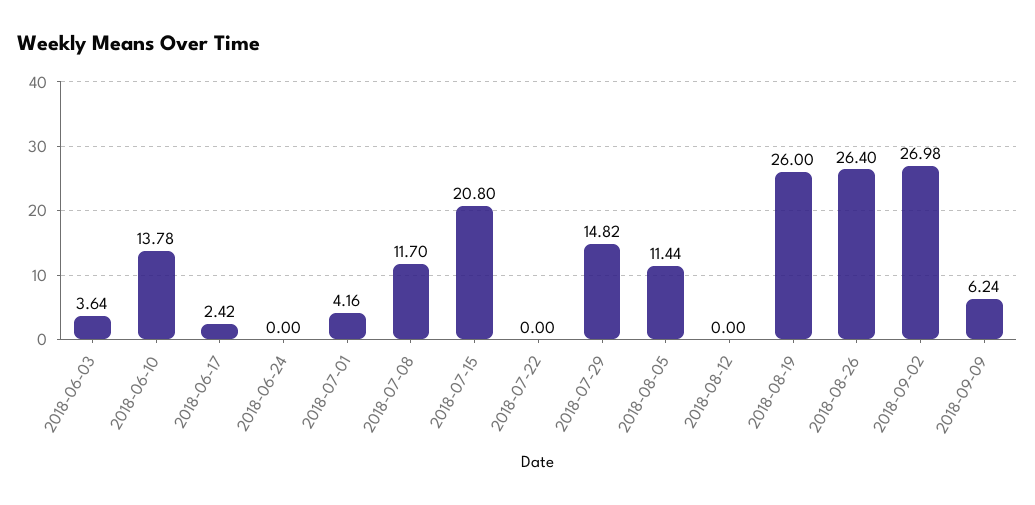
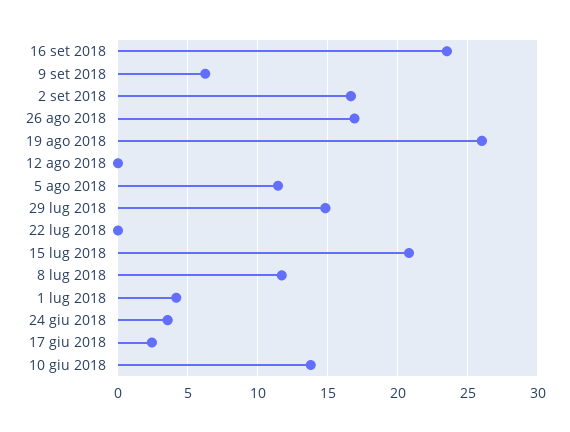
2018-06-03: 3.64 -> none
2018-06-24: 0 -> 3.5
2018-08-26: 26.4 -> 17
2018-09-02: 26.98 -> 16.5
16 set 2018: none -> 23.5

